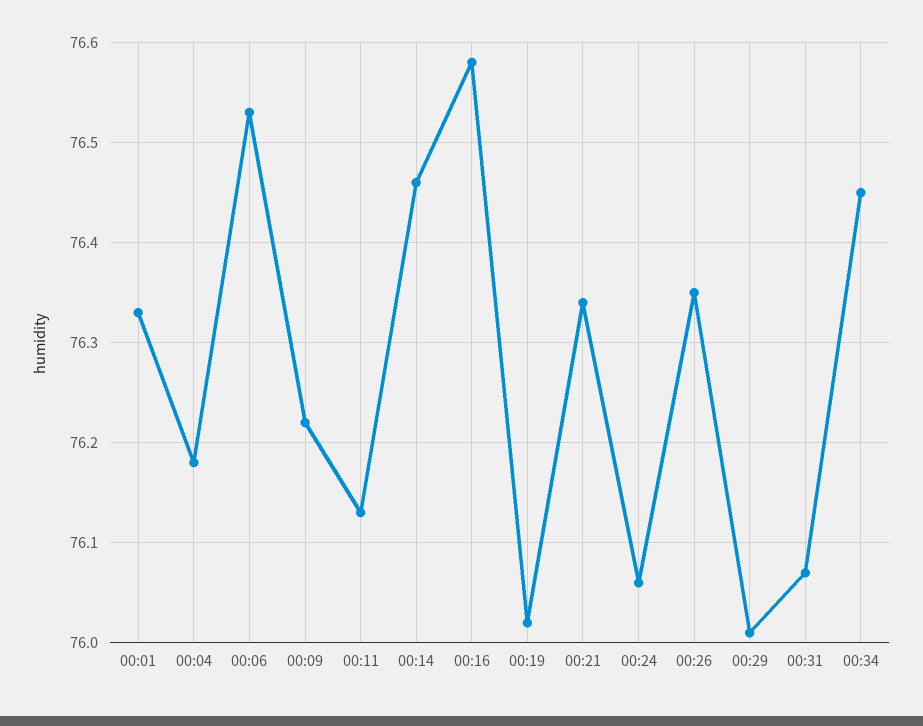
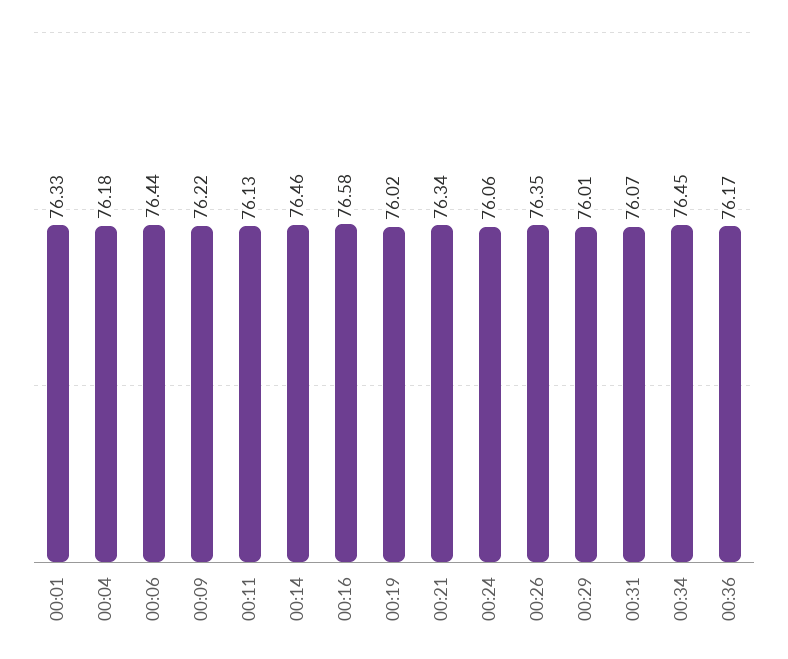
00:06: 76.53 -> 76.44
00:36: none -> 76.17

